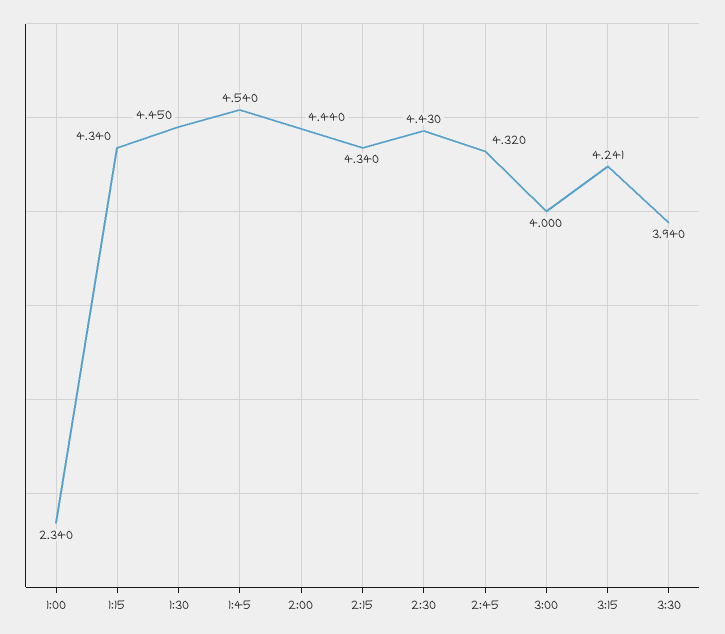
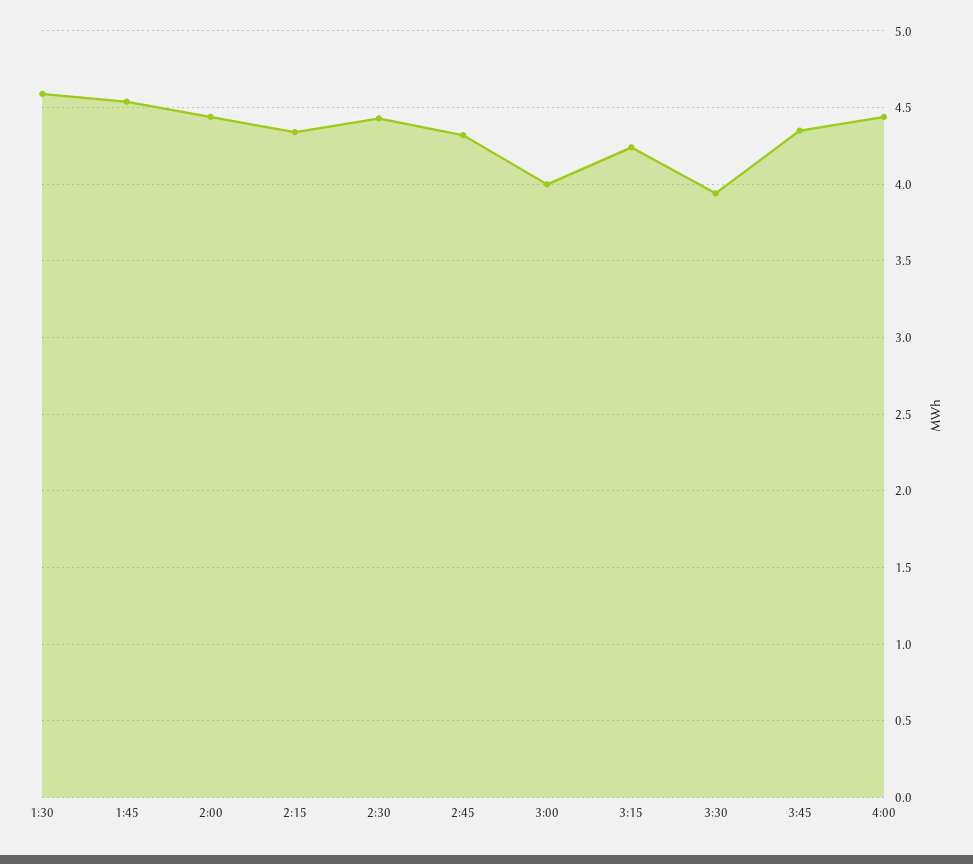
1:00: 2.34 -> none
1:15: 4.34 -> none
1:30: 4.45 -> 4.6
3:45: none -> 4.35
4:00: none -> 4.45

